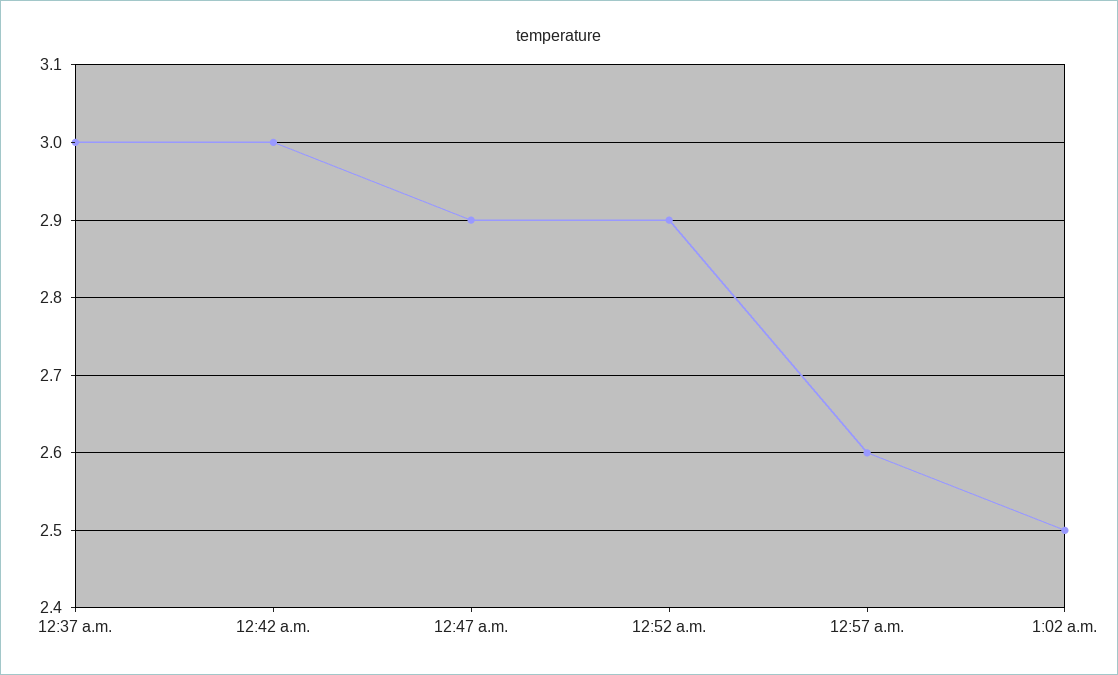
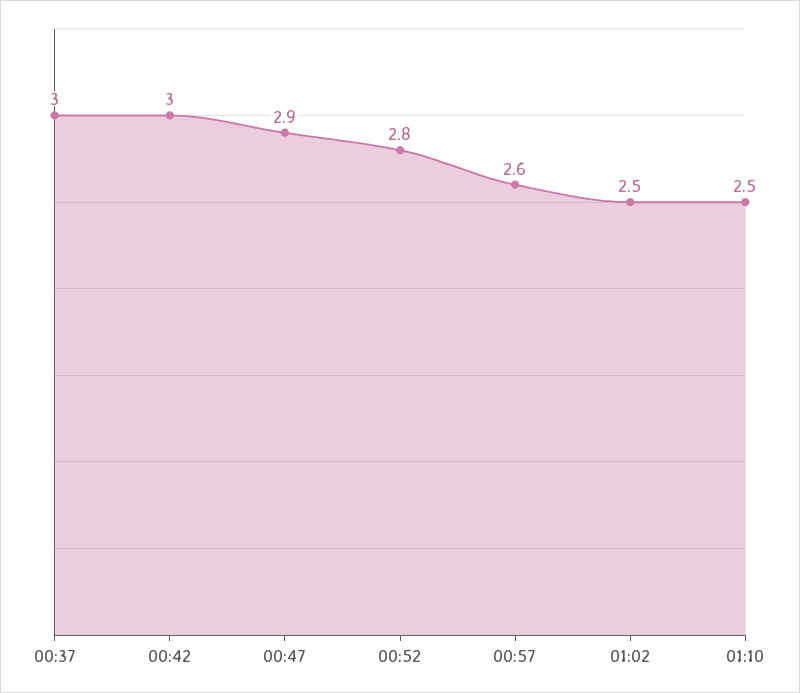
12:52 a.m.: 2.9 -> 2.8
01:10: none -> 2.5

